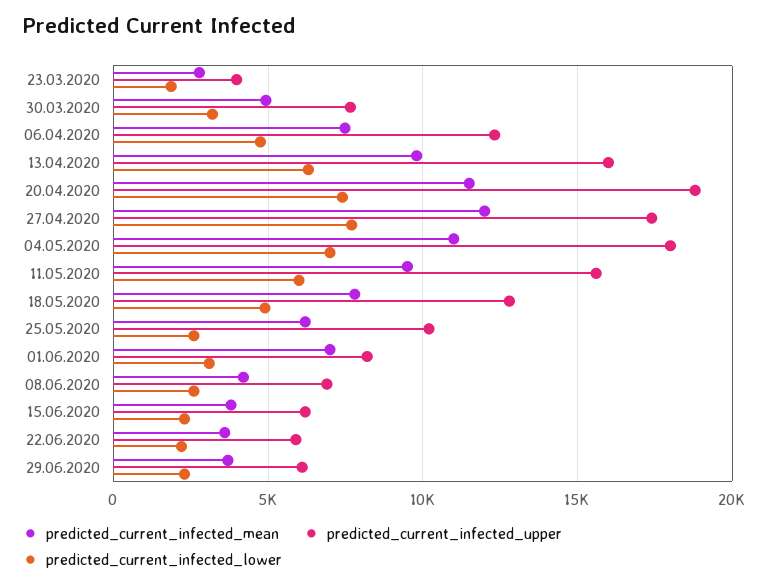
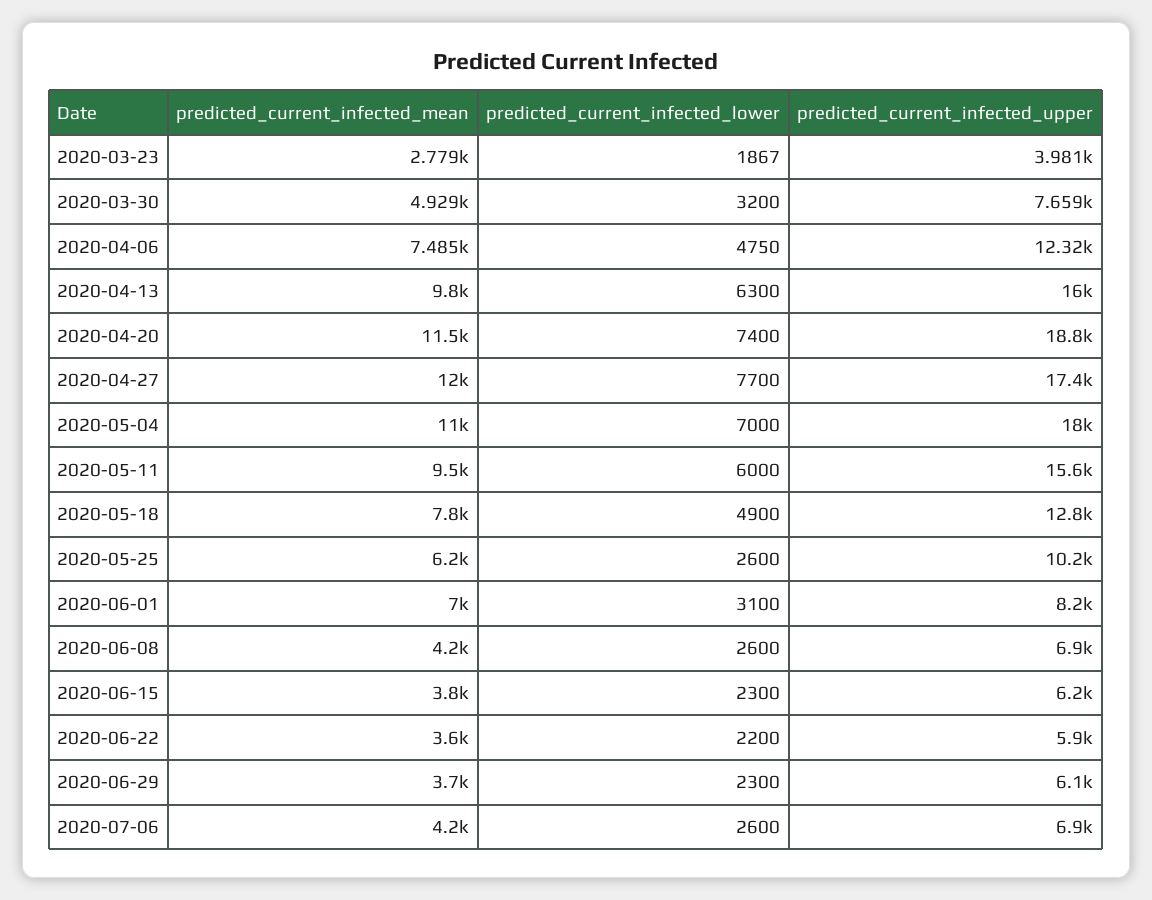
predicted_current_infected_mean, 2020-07-06: none -> 4200
predicted_current_infected_lower, 2020-07-06: none -> 2600
predicted_current_infected_upper, 2020-07-06: none -> 6900

